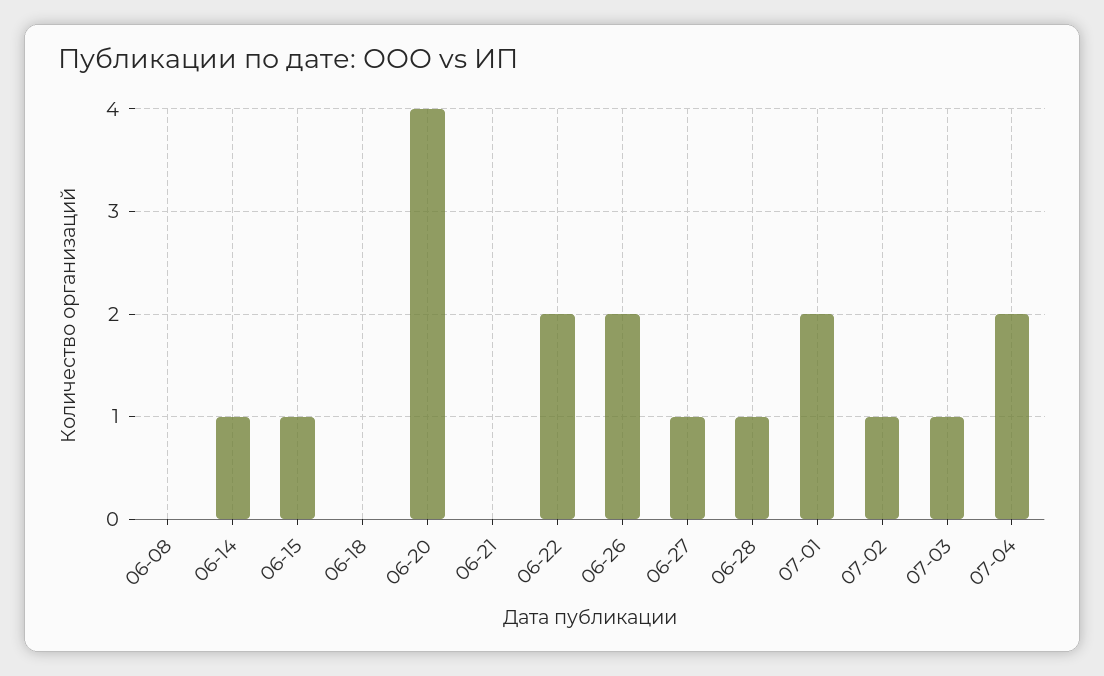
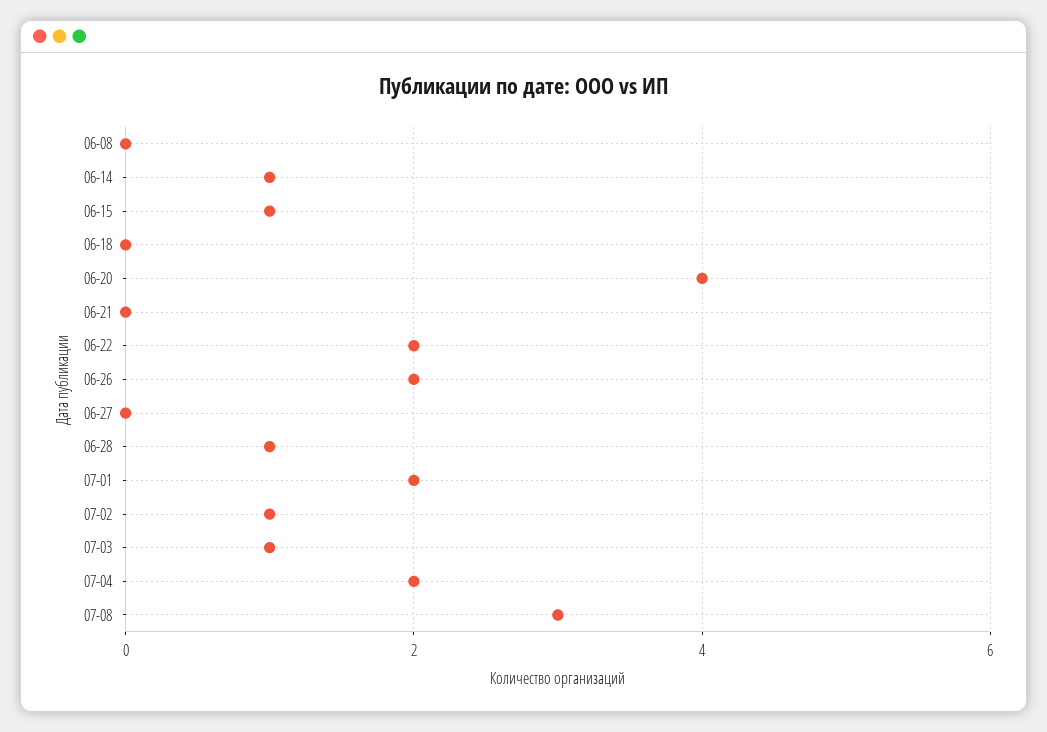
06-27: 1 -> 0
07-08: none -> 3

